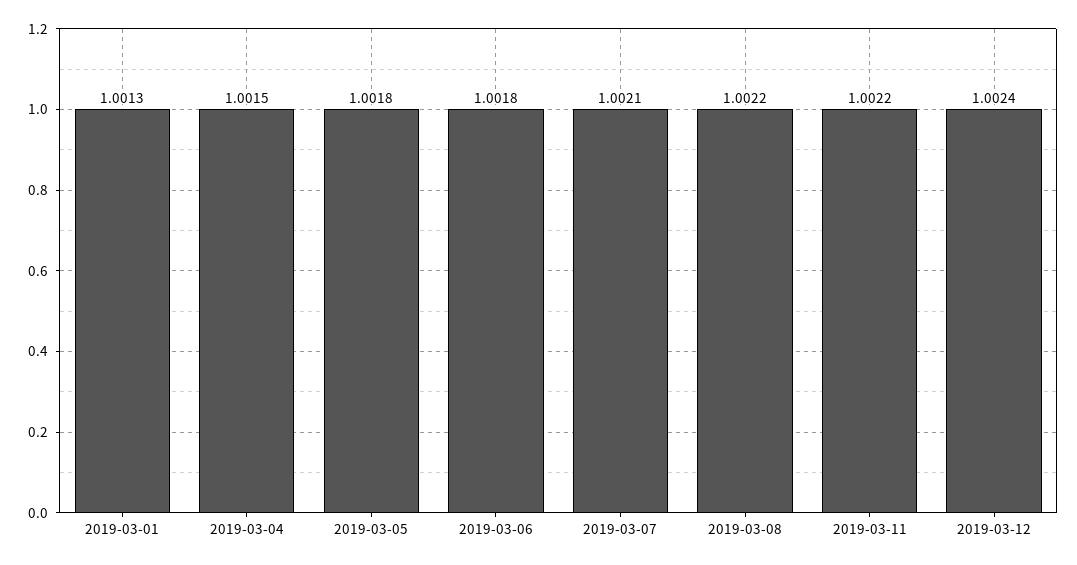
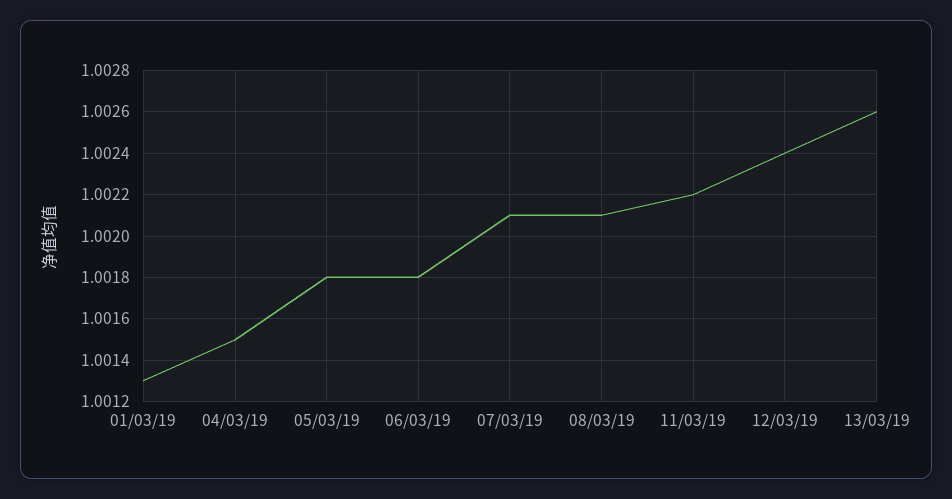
2019-03-08: 1.0022 -> 1.0021
13/03/19: none -> 1.0026

